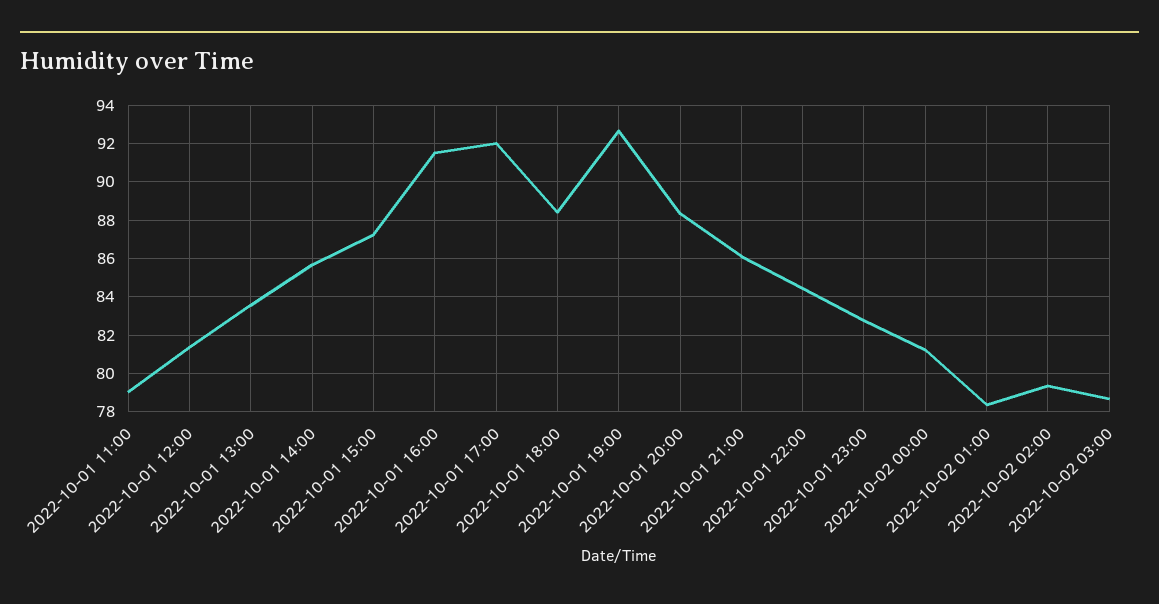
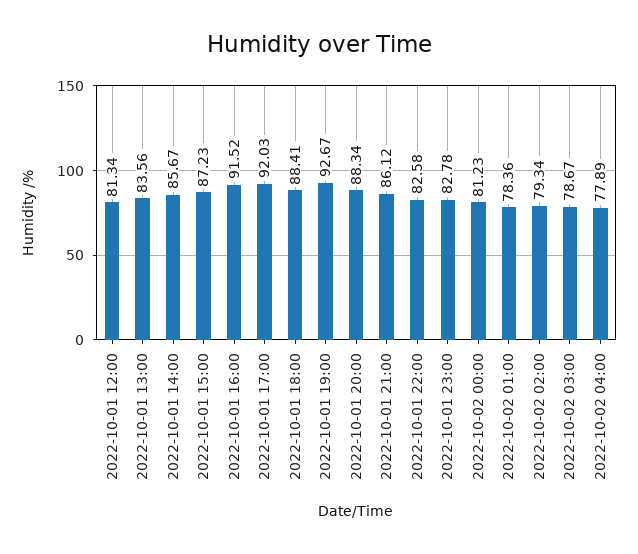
2022-10-01 11:00: 79 -> none
2022-10-01 22:00: 84.5 -> 82.58
2022-10-02 04:00: none -> 77.89

